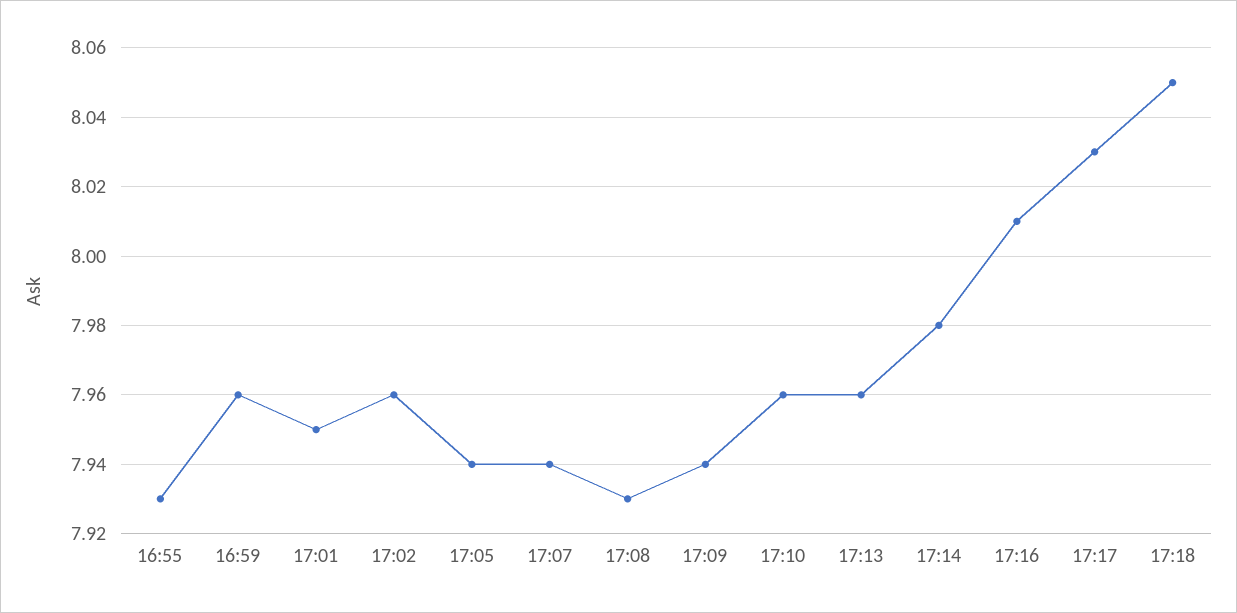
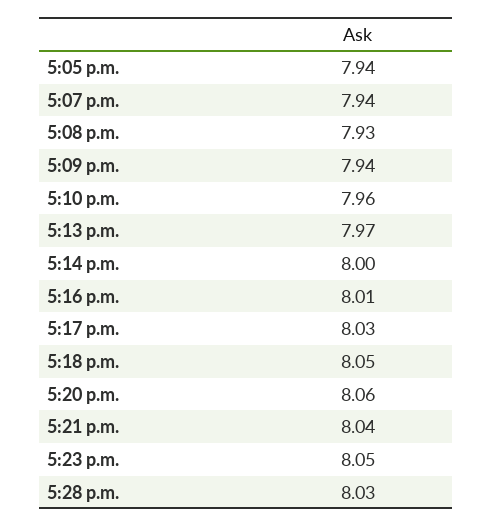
16:55: 7.93 -> none
16:59: 7.96 -> none
17:01: 7.95 -> none
17:02: 7.96 -> none
17:13: 7.96 -> 7.97
17:14: 7.98 -> 8
5:20 p.m.: none -> 8.06
5:21 p.m.: none -> 8.04
5:23 p.m.: none -> 8.05
5:28 p.m.: none -> 8.03

